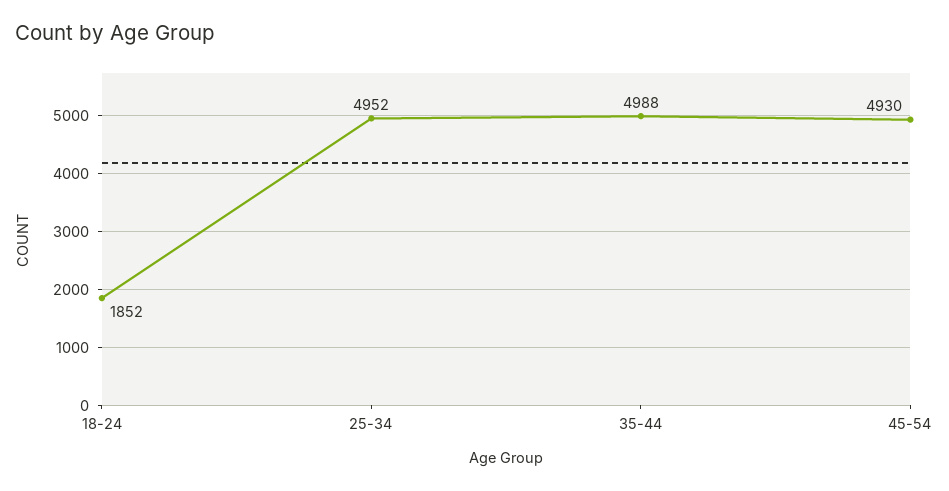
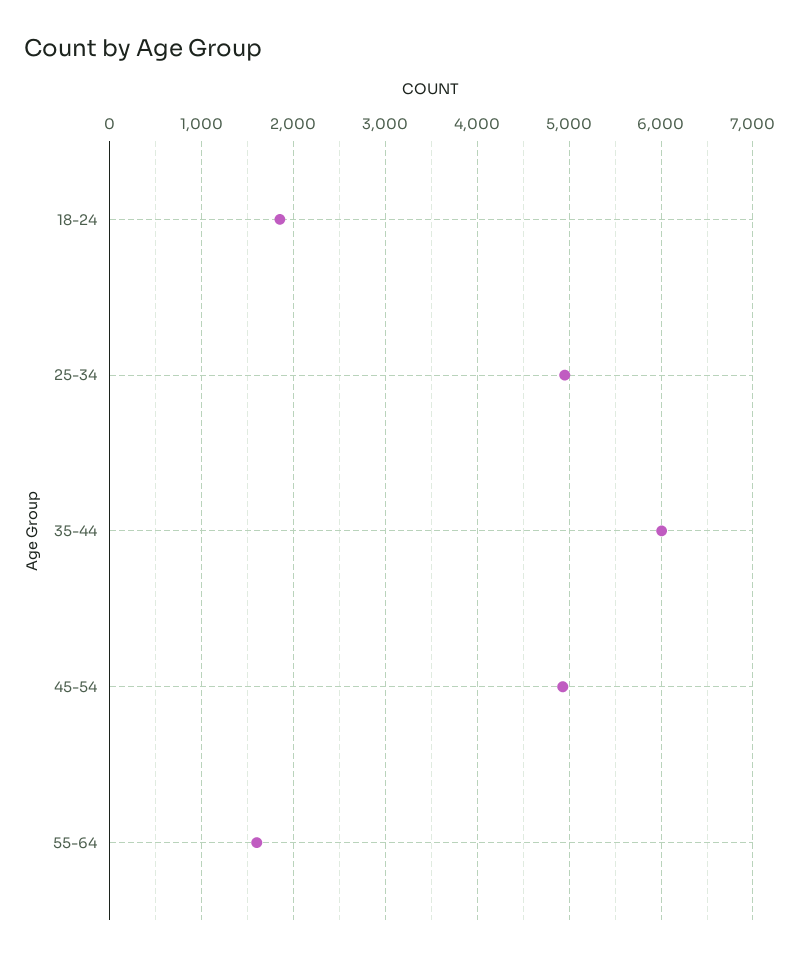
35-44: 4988 -> 6000
55-64: none -> 1600

